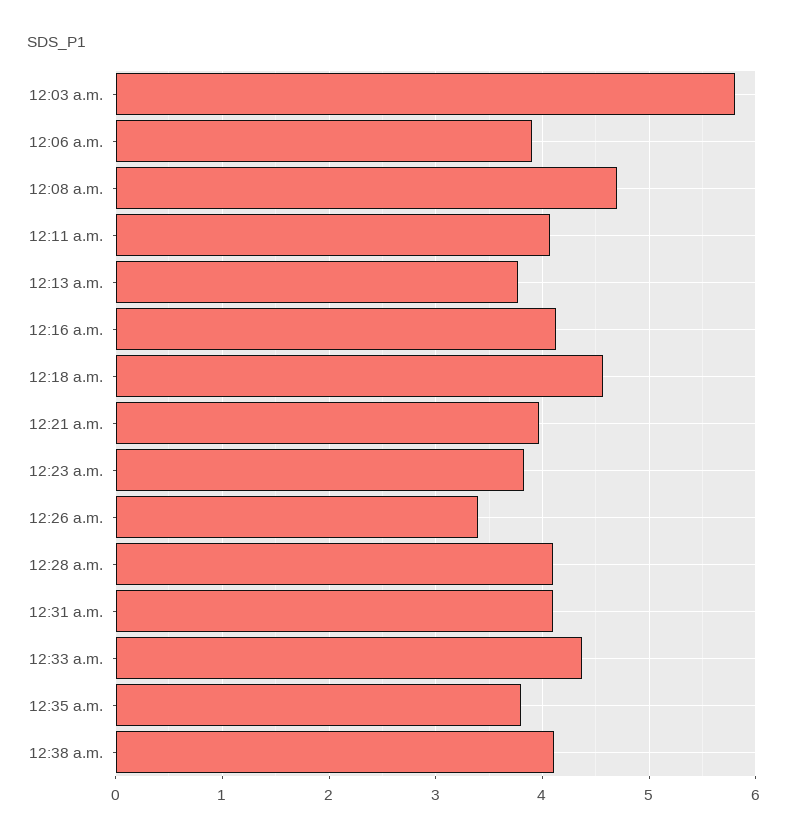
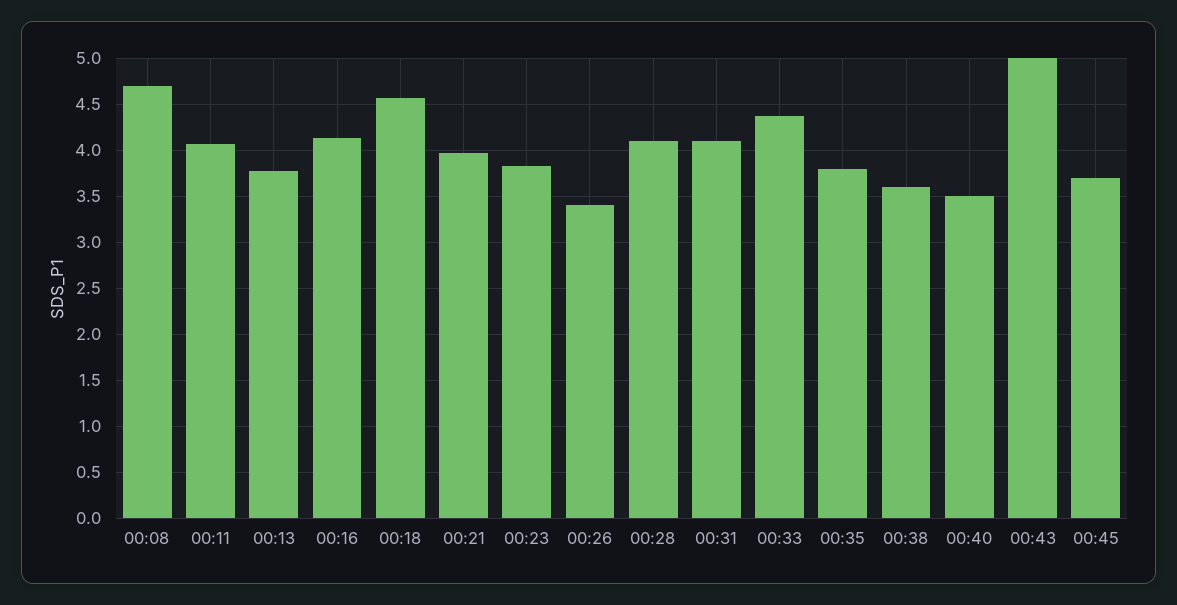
12:03 a.m.: 5.8 -> none
12:06 a.m.: 3.9 -> none
12:38 a.m.: 4.1 -> 3.6
00:40: none -> 3.5
00:43: none -> 5
00:45: none -> 3.7

